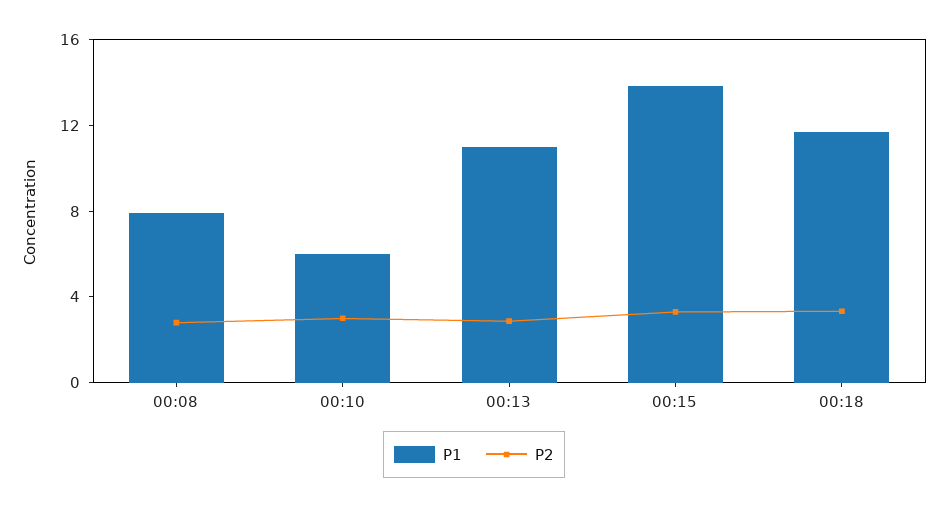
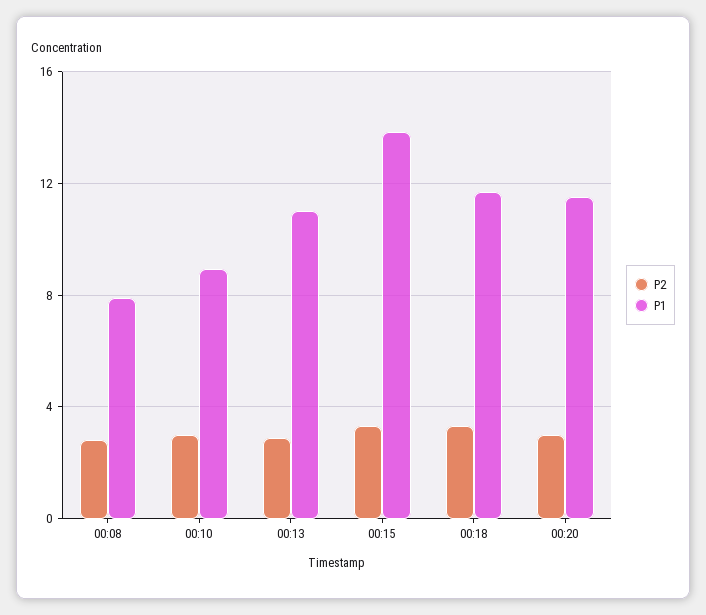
P1, 00:10: 6 -> 9
P2, 00:20: none -> 3
P1, 00:20: none -> 11.5

